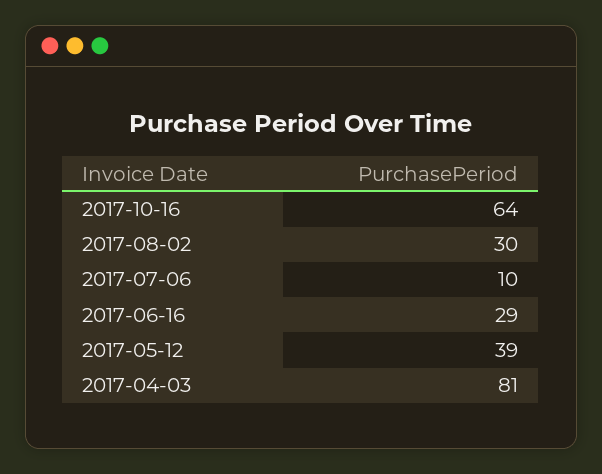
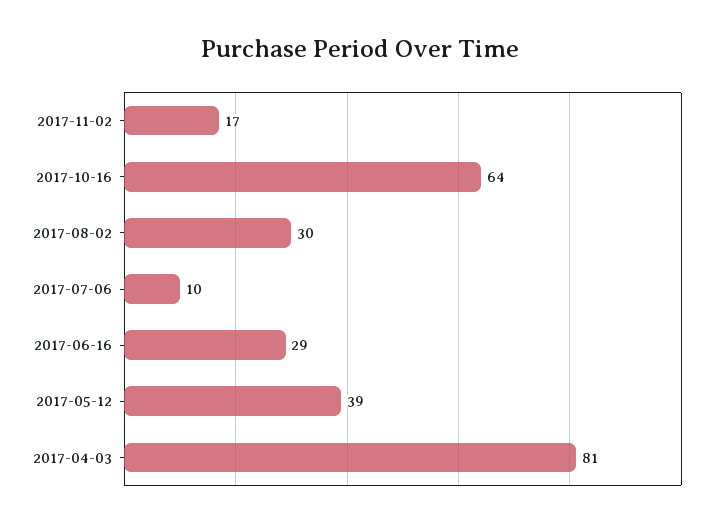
2017-11-02: none -> 17

